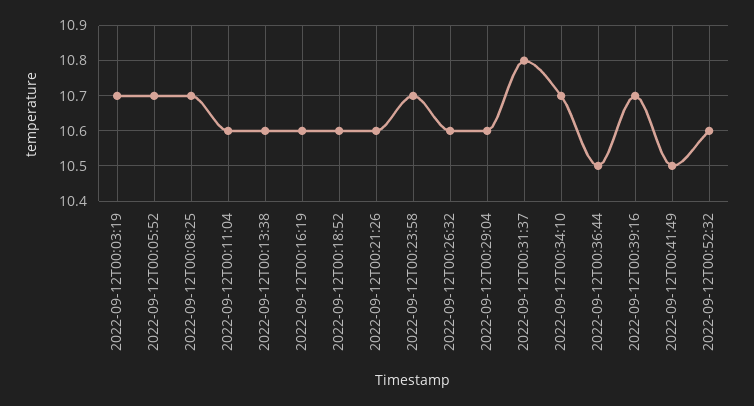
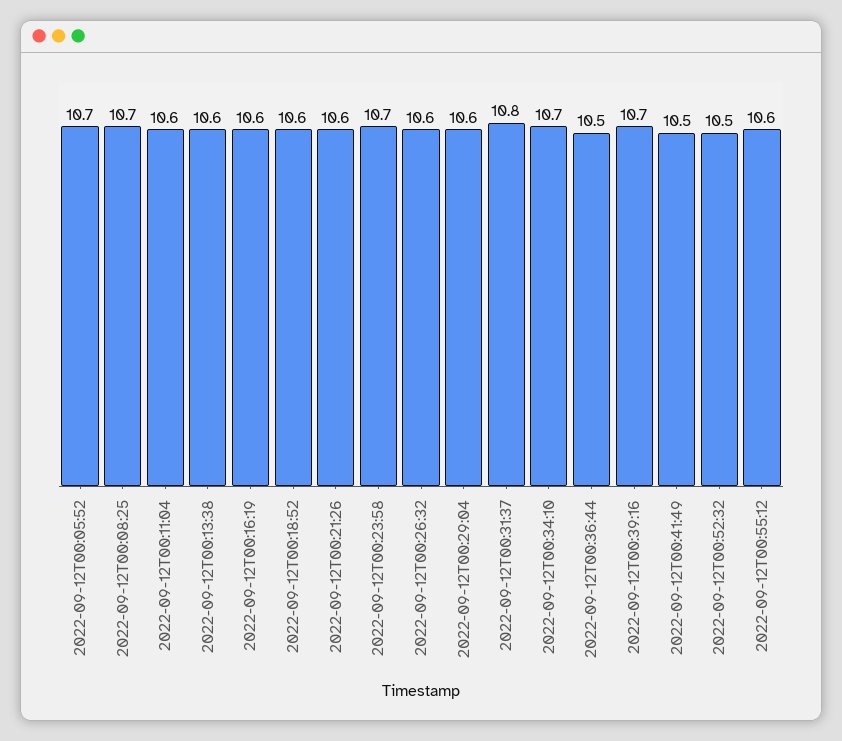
2022-09-12T00:03:19: 10.7 -> none
2022-09-12T00:52:32: 10.6 -> 10.5
2022-09-12T00:55:12: none -> 10.6

